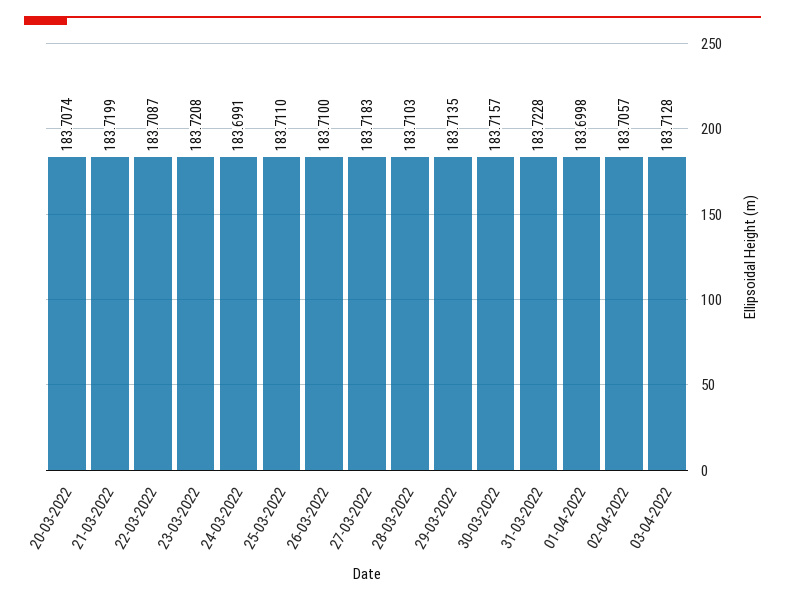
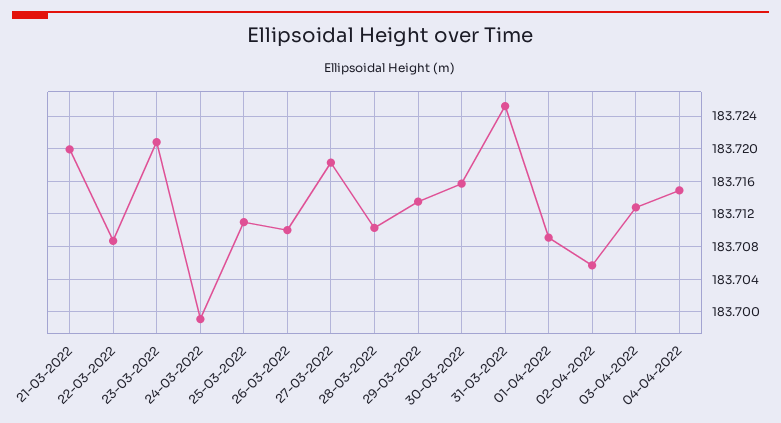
20-03-2022: 183.7074 -> none
31-03-2022: 183.7228 -> 183.725
01-04-2022: 183.6998 -> 183.709
04-04-2022: none -> 183.715

